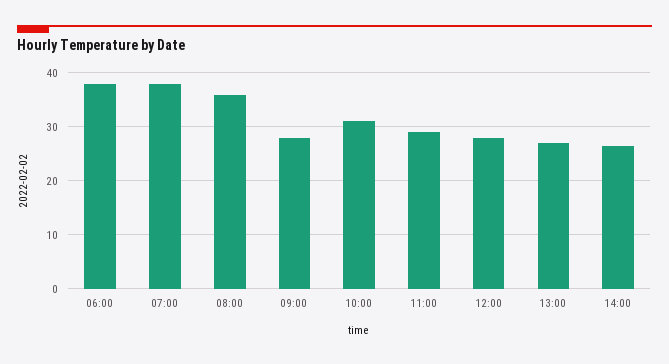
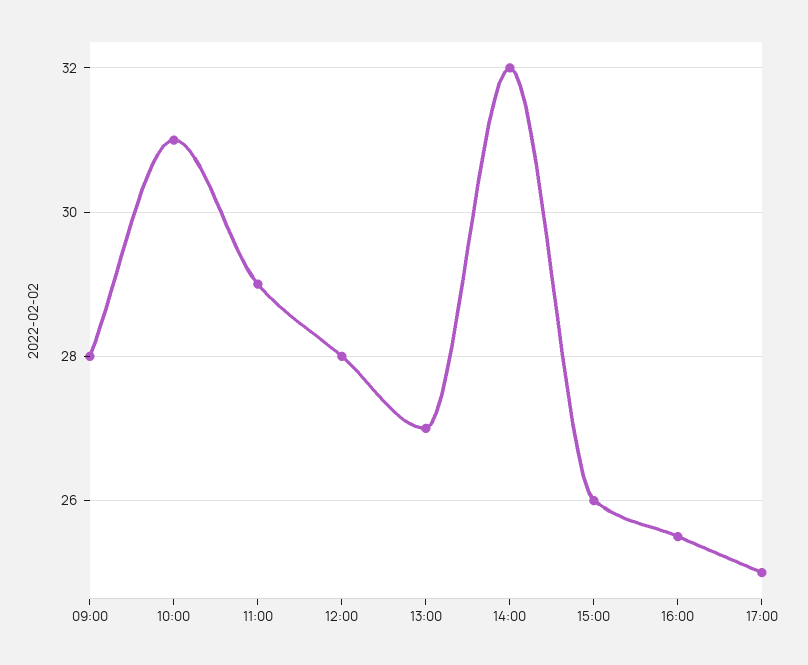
06:00: 38 -> none
07:00: 38 -> none
08:00: 36 -> none
14:00: 26 -> 32
15:00: none -> 26
16:00: none -> 25.5
17:00: none -> 25

